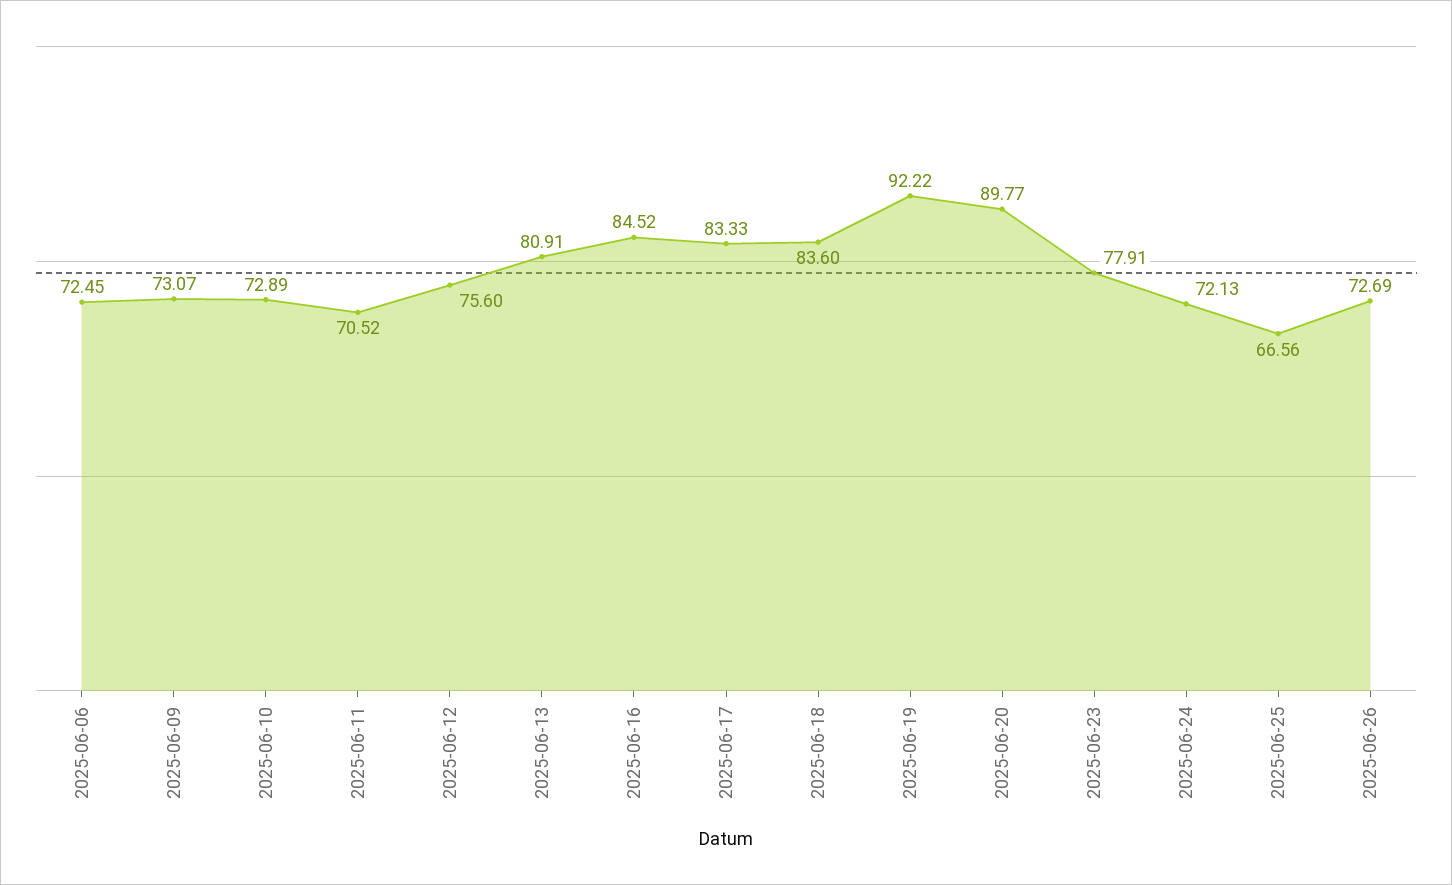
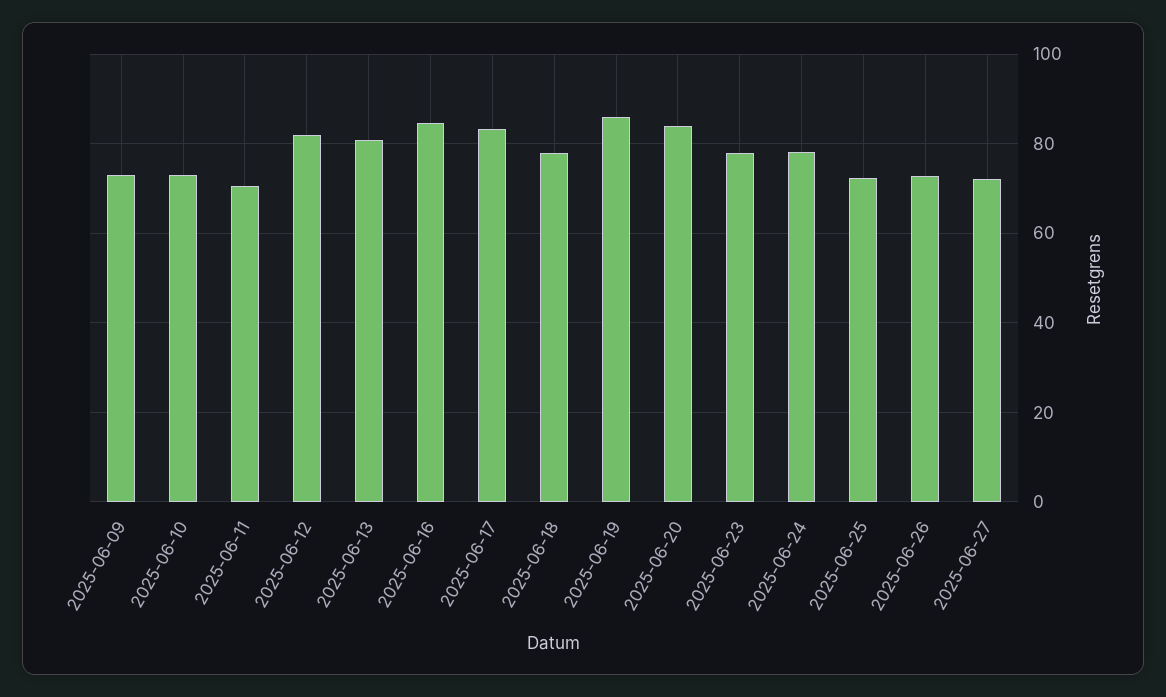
2025-06-06: 72.45 -> none
2025-06-12: 75.6 -> 82
2025-06-18: 83.6 -> 78
2025-06-19: 92.22 -> 86
2025-06-20: 89.77 -> 84
2025-06-24: 72.13 -> 78
2025-06-25: 66.56 -> 72
2025-06-27: none -> 72

